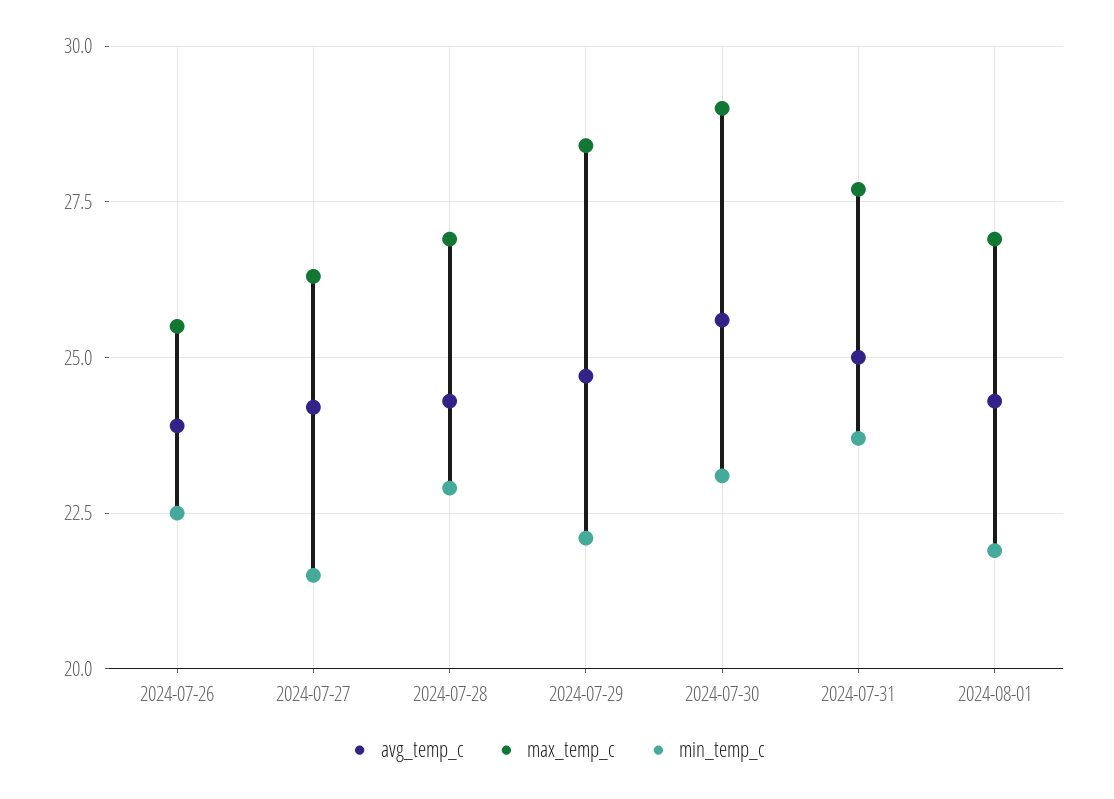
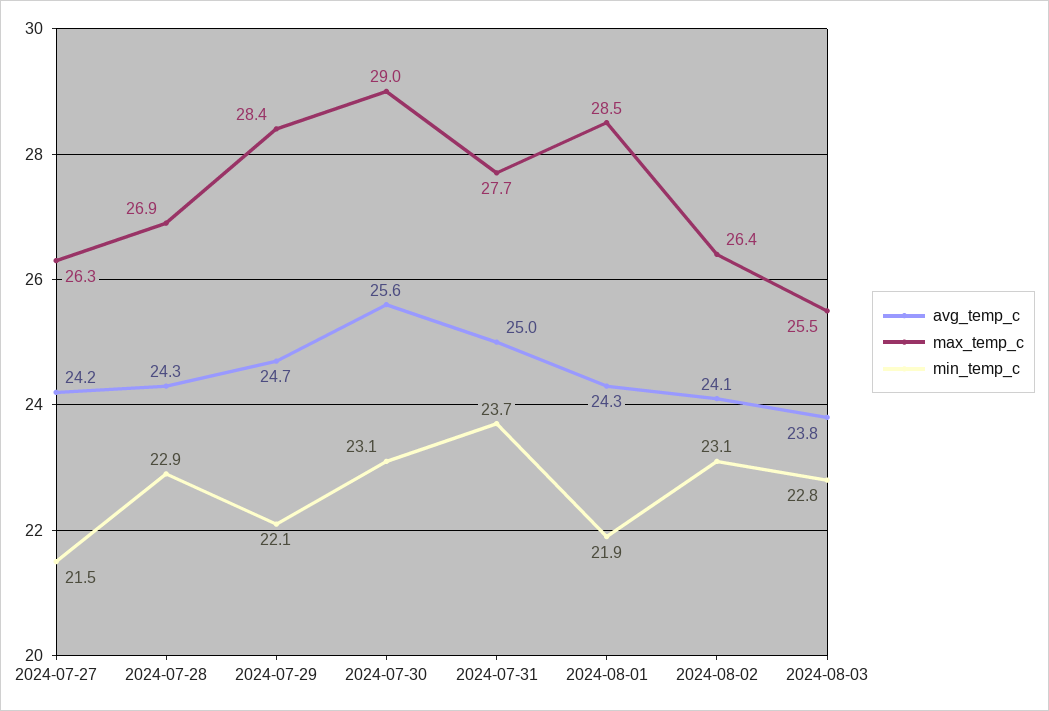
avg_temp_c, 2024-07-26: 24 -> none
max_temp_c, 2024-07-26: 25.5 -> none
min_temp_c, 2024-07-26: 22.5 -> none
max_temp_c, 2024-08-01: 27 -> 28.5
avg_temp_c, 2024-08-02: none -> 24.1
max_temp_c, 2024-08-02: none -> 26.4
min_temp_c, 2024-08-02: none -> 23.1
avg_temp_c, 2024-08-03: none -> 23.8
max_temp_c, 2024-08-03: none -> 25.5
min_temp_c, 2024-08-03: none -> 22.8

